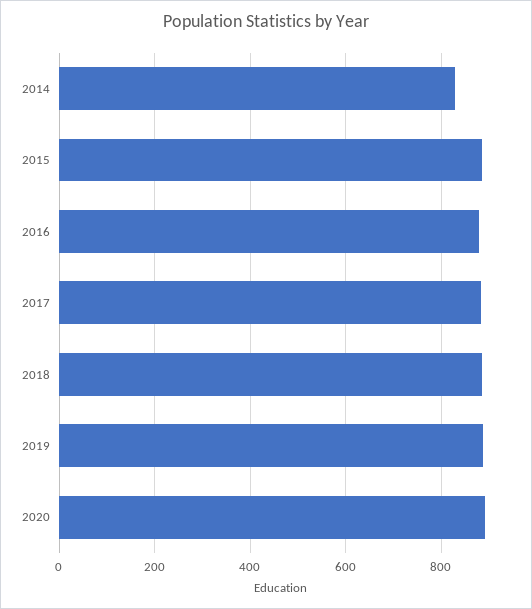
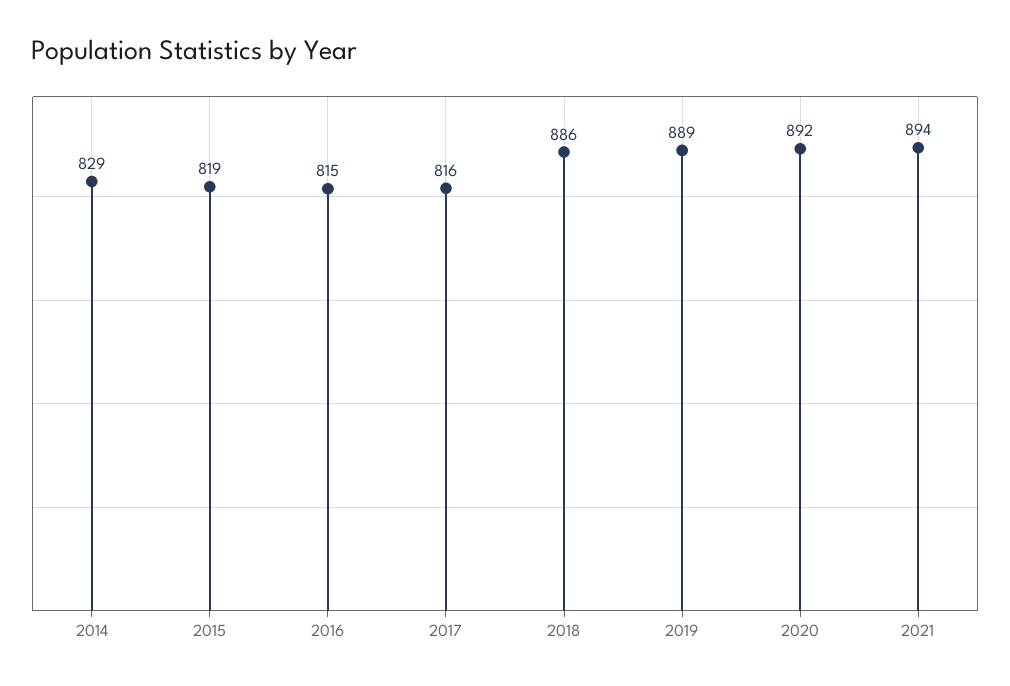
2015: 880 -> 819
2016: 880 -> 815
2017: 880 -> 816
2021: none -> 894

